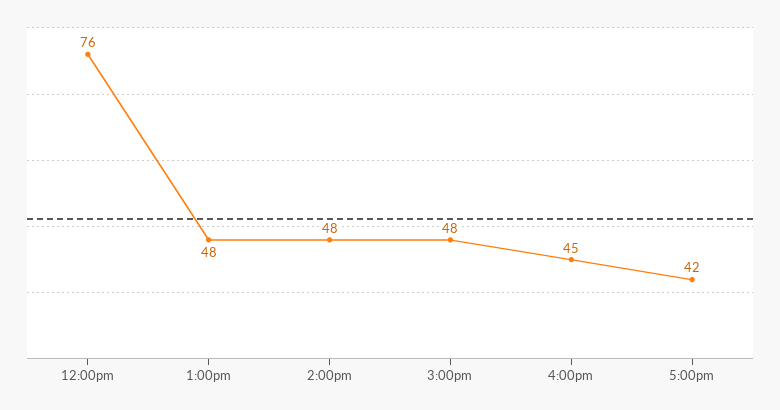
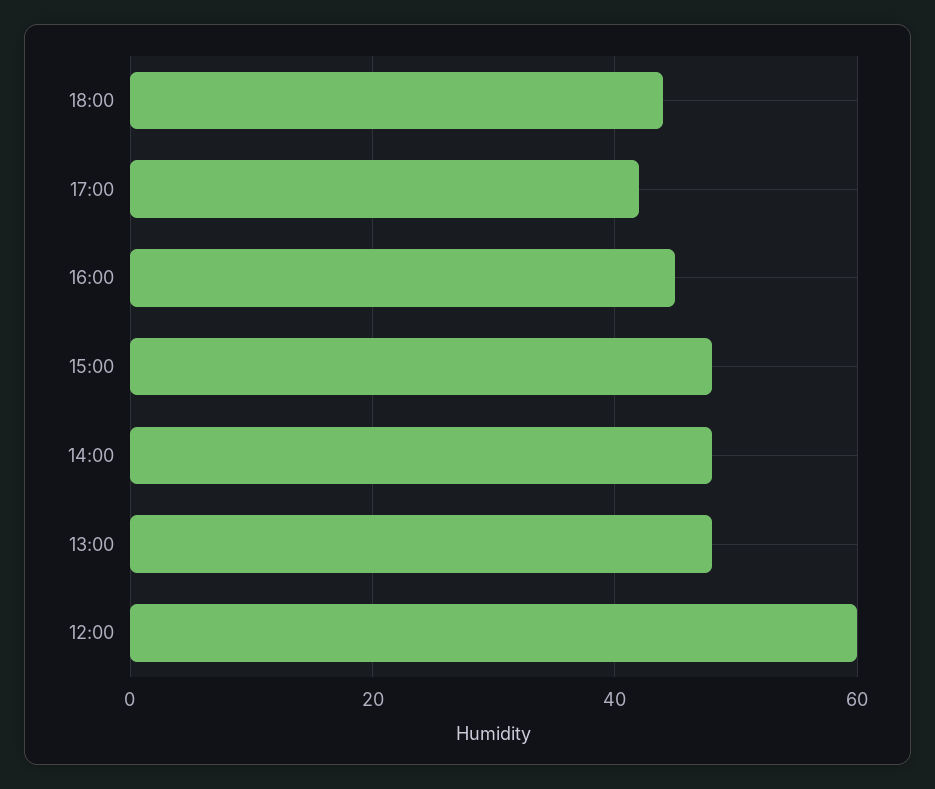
12:00pm: 76 -> 60
18:00: none -> 45

